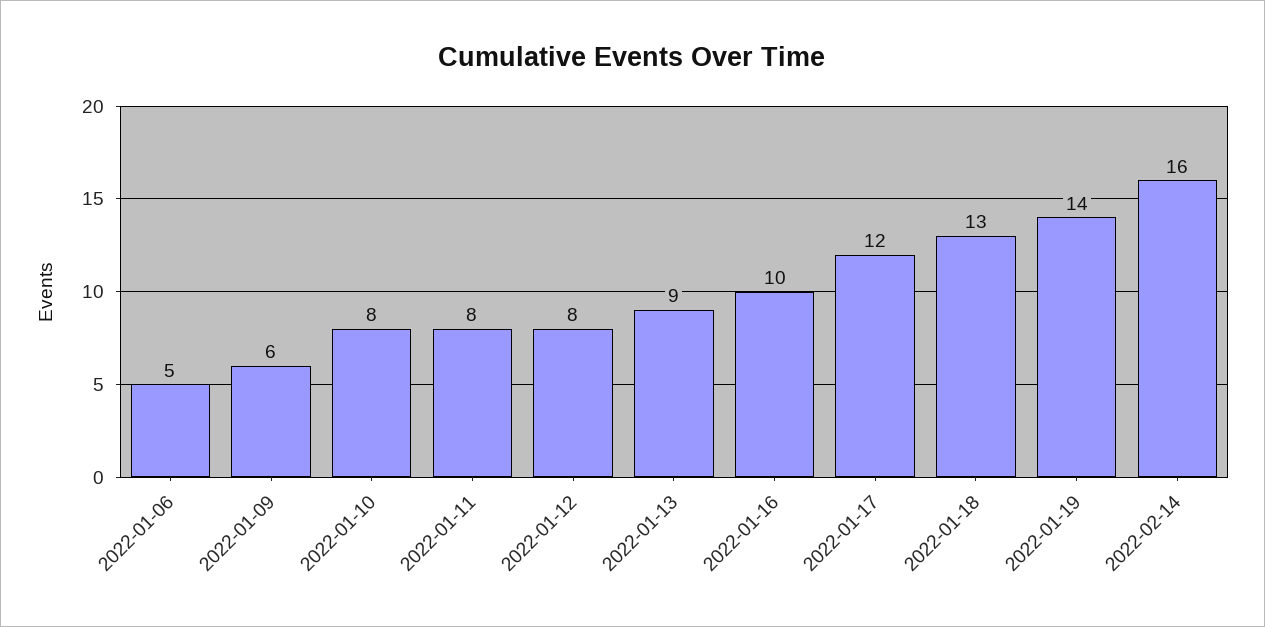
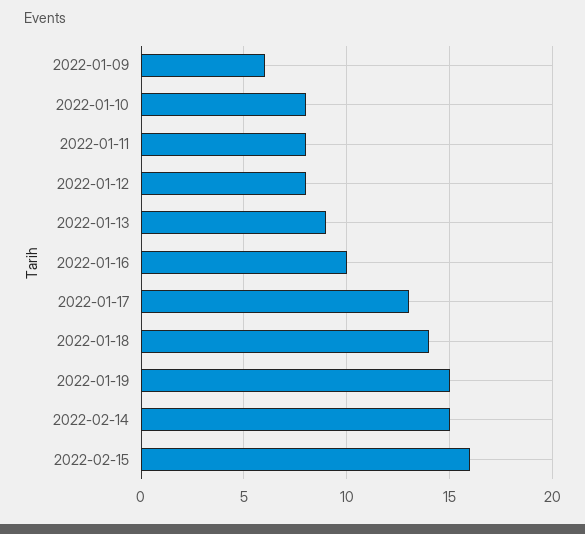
2022-01-06: 5 -> none
2022-01-17: 12 -> 13
2022-01-18: 13 -> 14
2022-01-19: 14 -> 15
2022-02-14: 16 -> 15
2022-02-15: none -> 16

